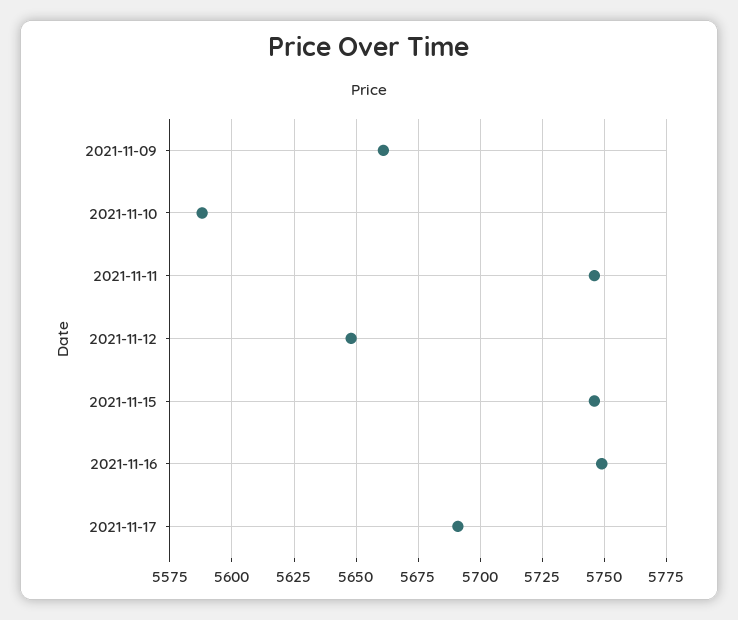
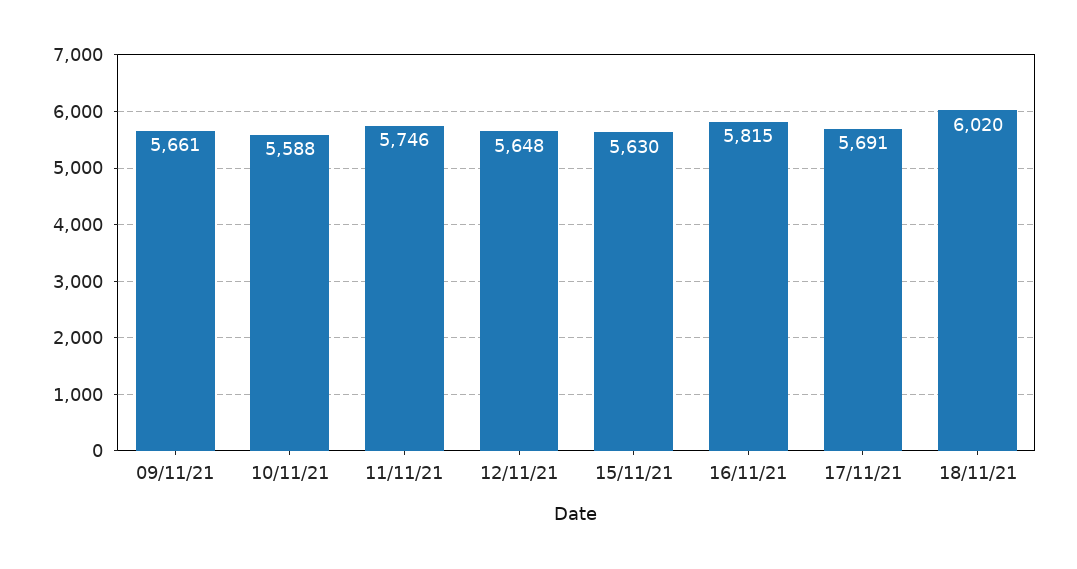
2021-11-15: 5745 -> 5630
2021-11-16: 5750 -> 5815
18/11/21: none -> 6020

